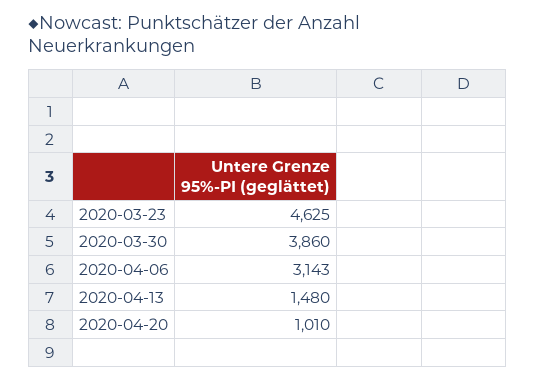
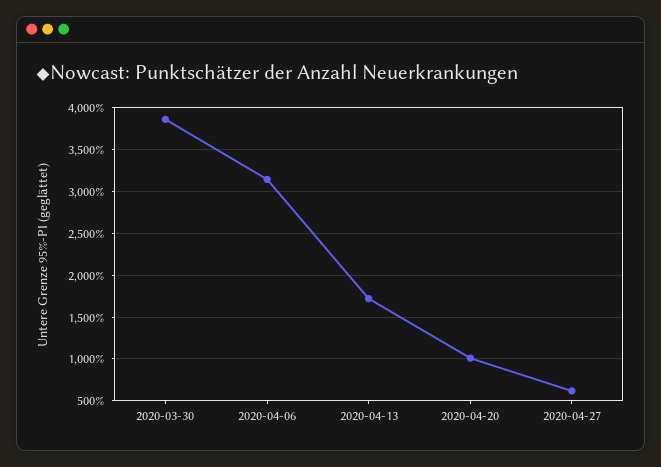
2020-03-23: 4625 -> none
2020-04-13: 1480 -> 1700
2020-04-27: none -> 600

